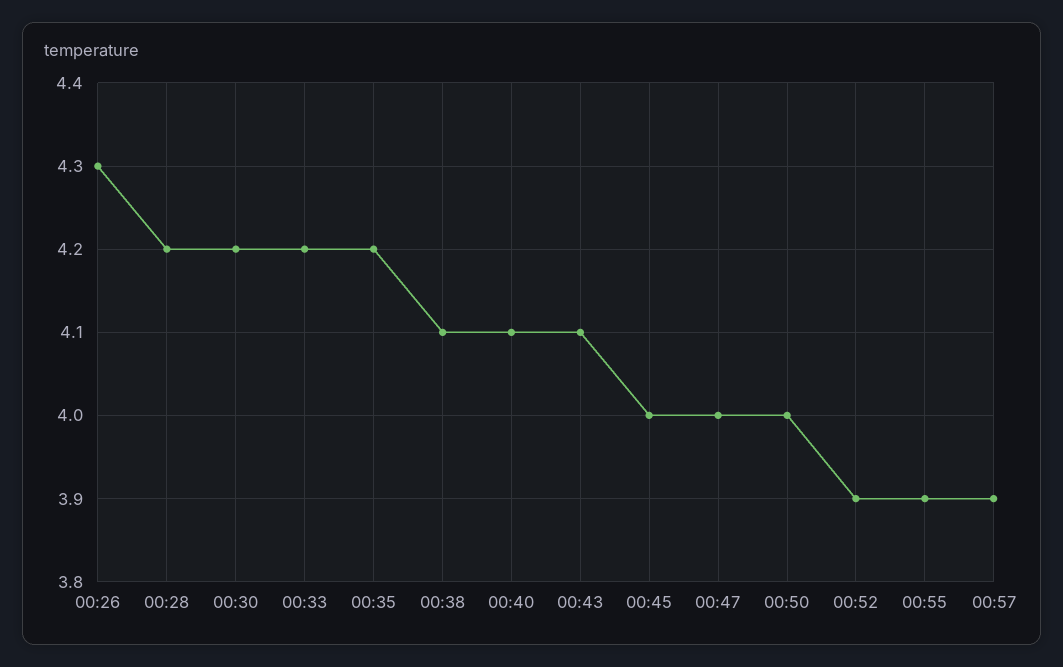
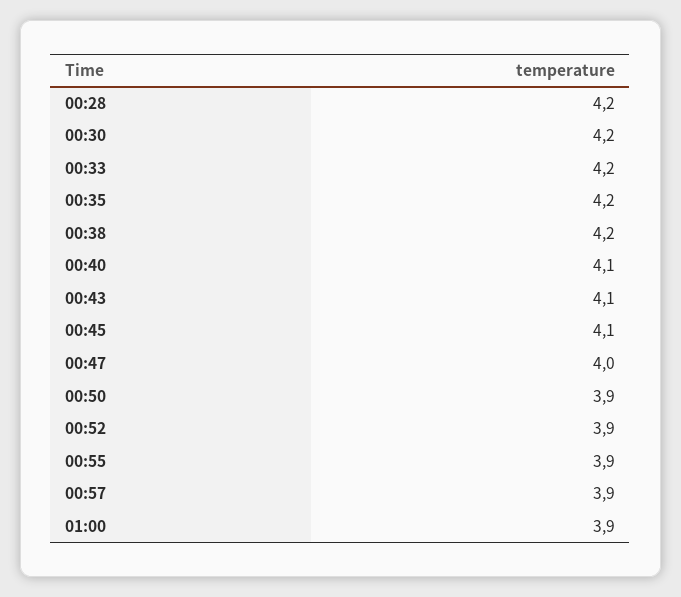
00:26: 4.3 -> none
00:38: 4.1 -> 4.2
00:45: 4 -> 4.1
00:50: 4 -> 3.9
01:00: none -> 3.9

